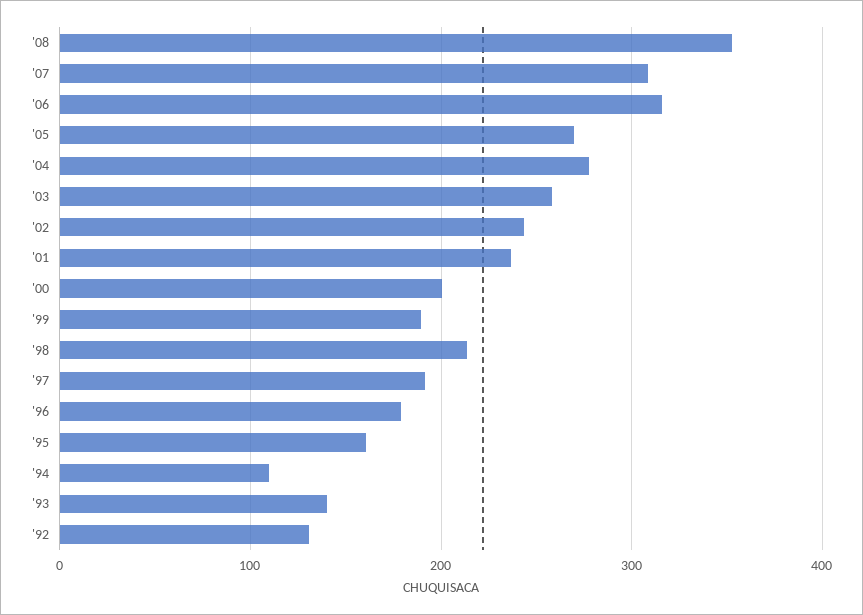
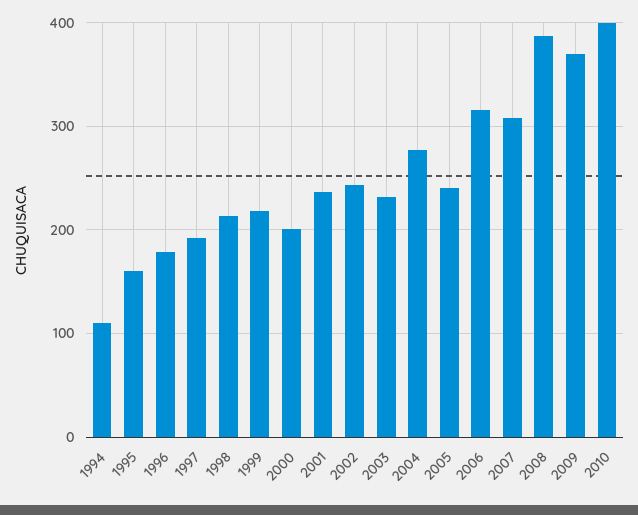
'08: 350 -> 390
'05: 270 -> 240
'03: 260 -> 230
'99: 190 -> 220
'93: 140 -> none
'92: 130 -> none
2009: none -> 370
2010: none -> 400

